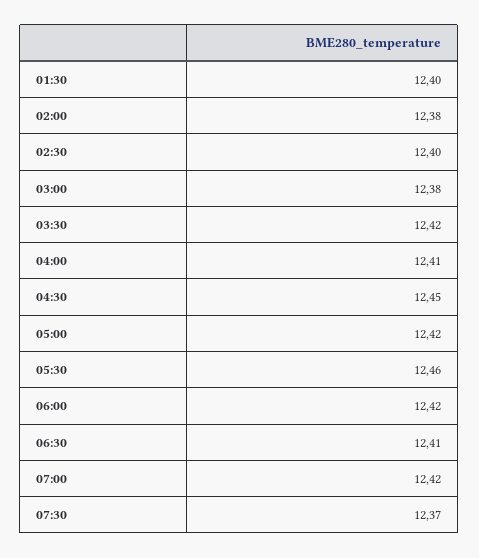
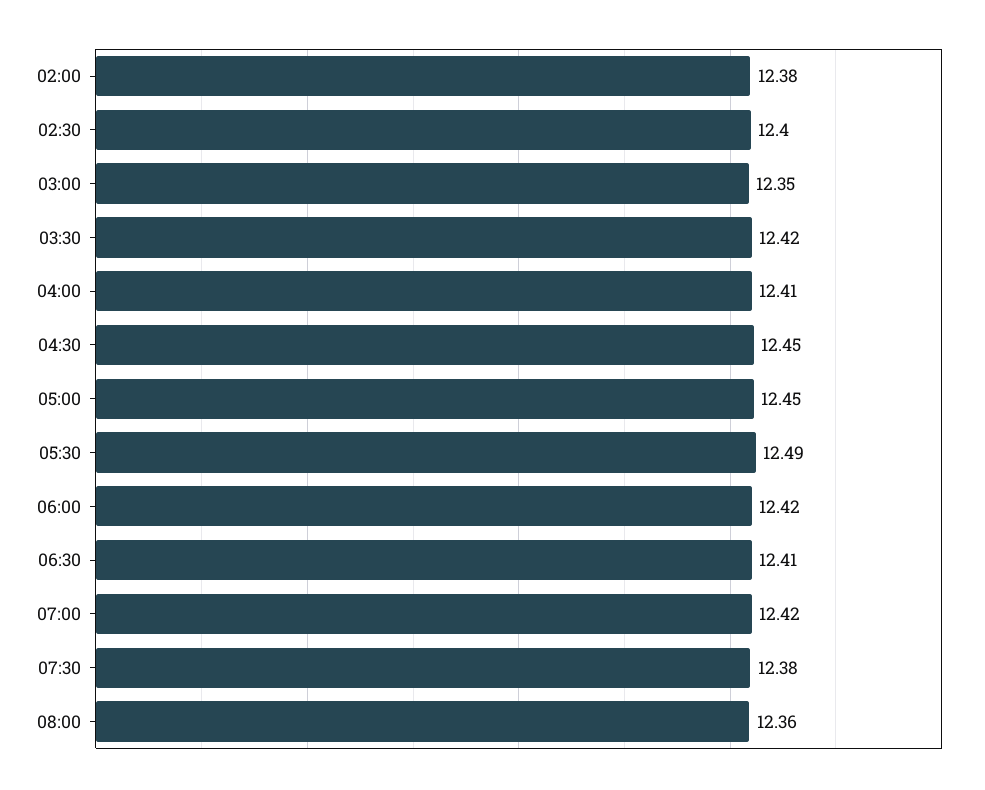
01:30: 12.4 -> none
03:00: 12.38 -> 12.35
05:00: 12.42 -> 12.45
05:30: 12.46 -> 12.49
07:30: 12.37 -> 12.38
08:00: none -> 12.36

